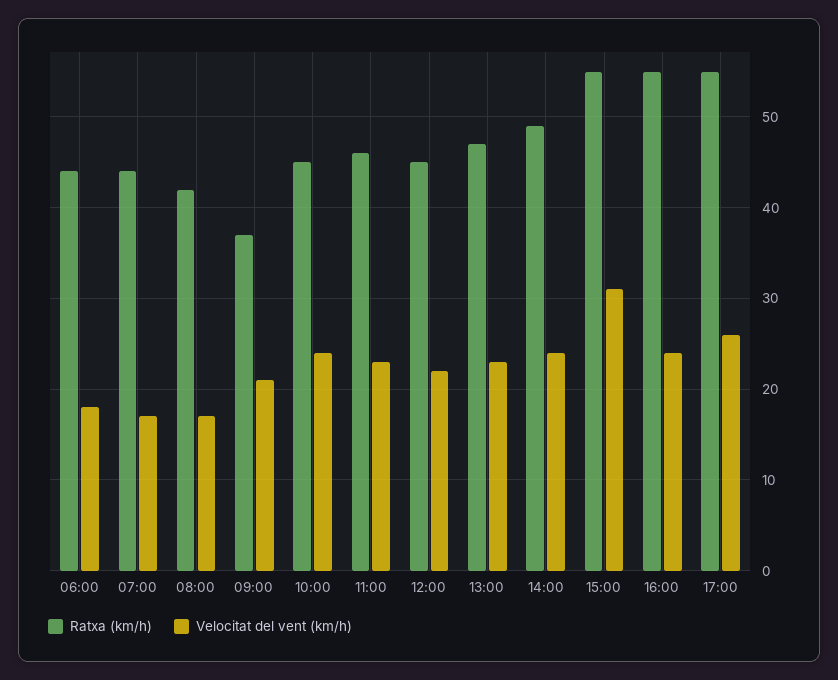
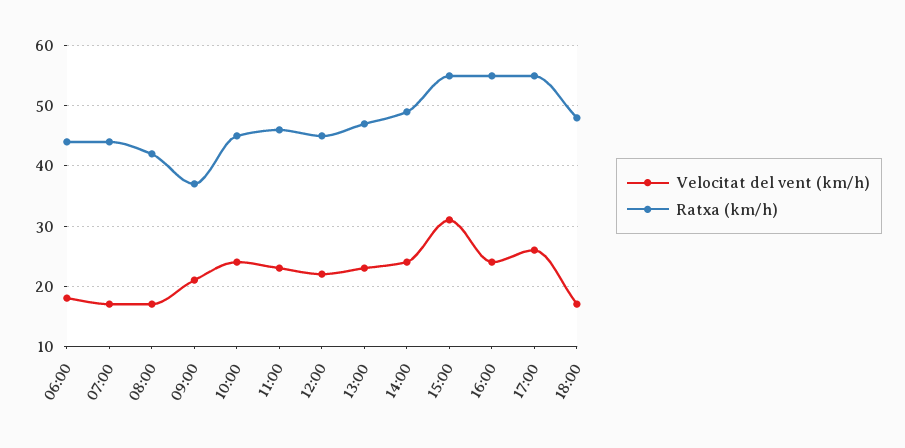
Velocitat del vent (km/h), 18:00: none -> 17
Ratxa (km/h), 18:00: none -> 48

